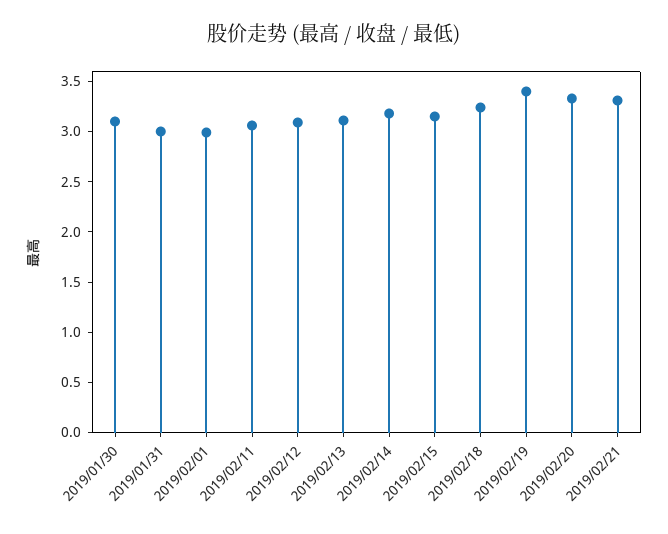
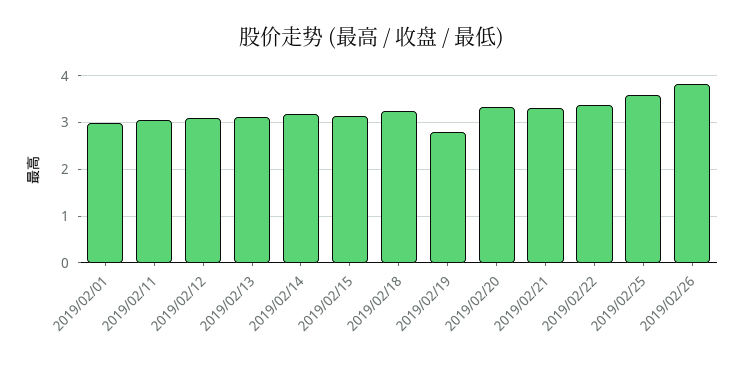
2019/01/30: 3.1 -> none
2019/01/31: 3 -> none
2019/02/19: 3.4 -> 2.8
2019/02/22: none -> 3.4
2019/02/25: none -> 3.6
2019/02/26: none -> 3.8

